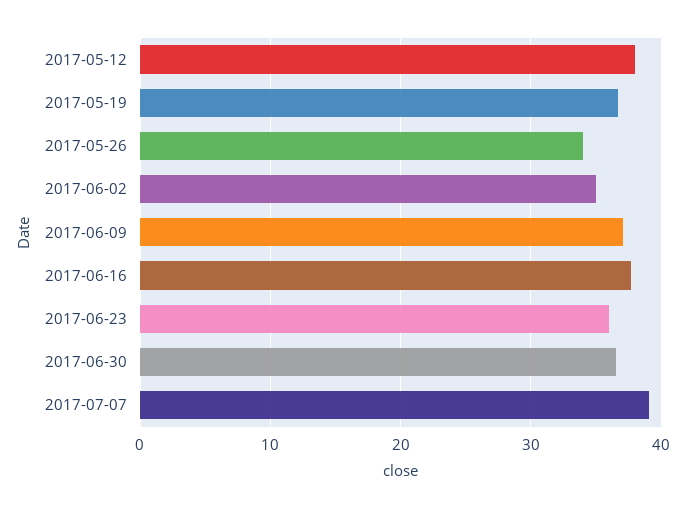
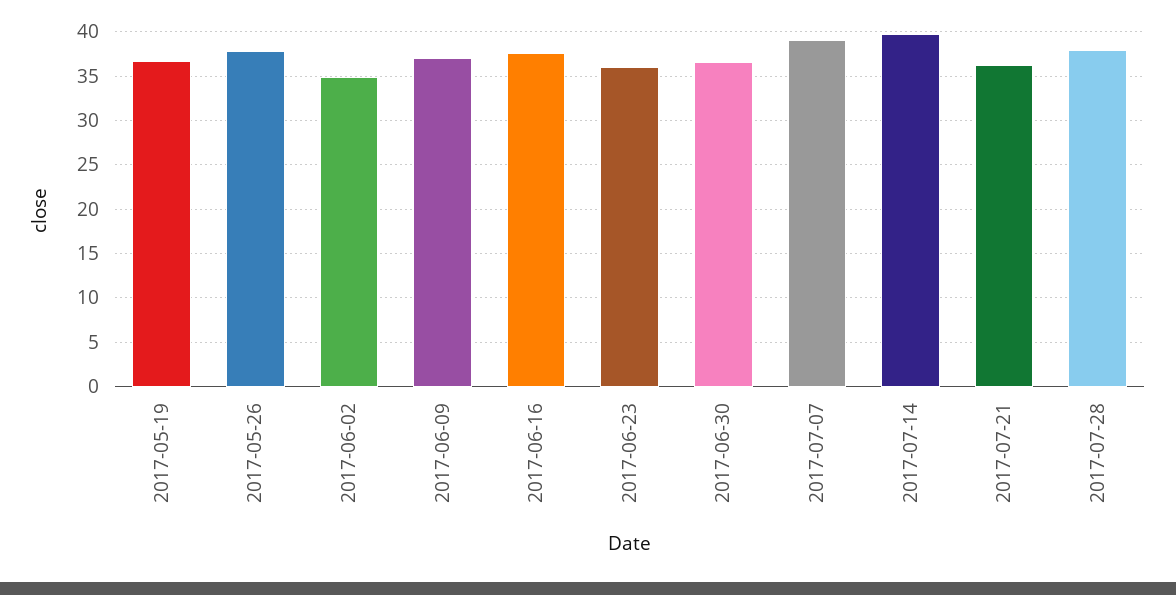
2017-05-12: 38 -> none
2017-05-26: 34 -> 38
2017-07-14: none -> 40
2017-07-21: none -> 36
2017-07-28: none -> 38

